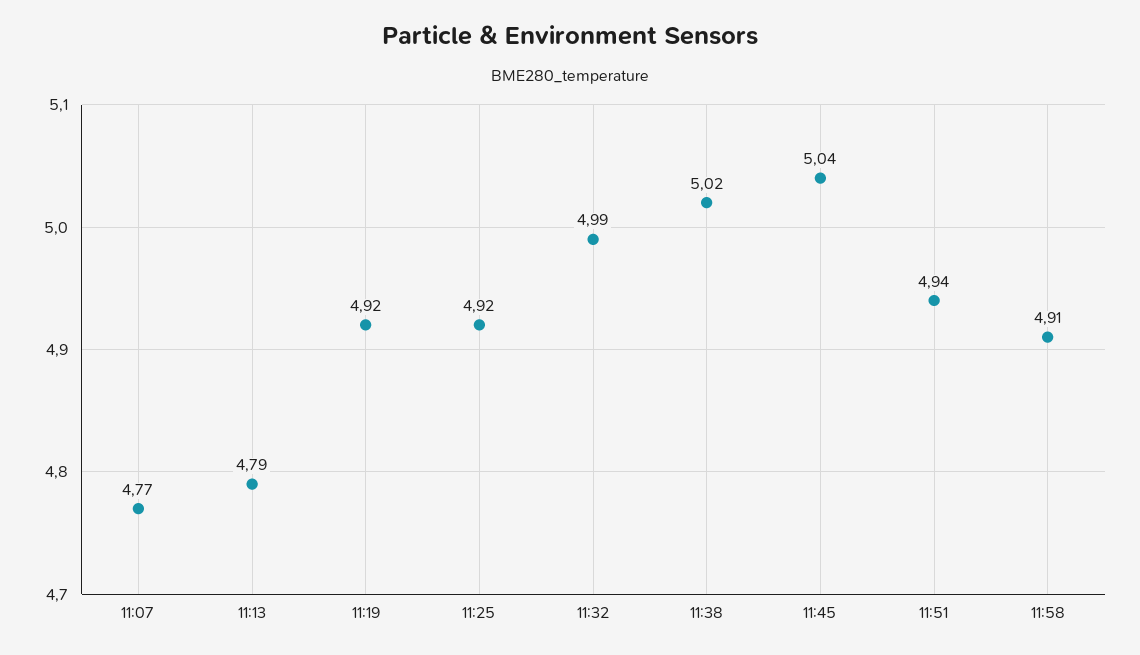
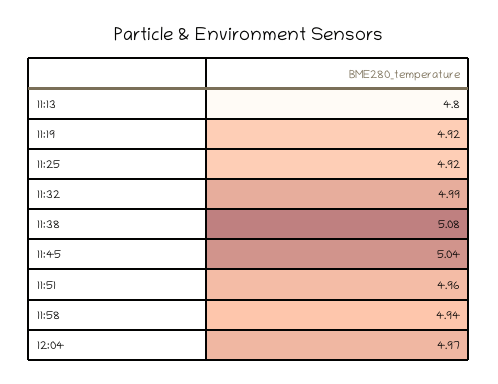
11:07: 4.77 -> none
11:13: 4.79 -> 4.8
11:38: 5.02 -> 5.08
11:51: 4.94 -> 4.96
11:58: 4.91 -> 4.94
12:04: none -> 4.97

